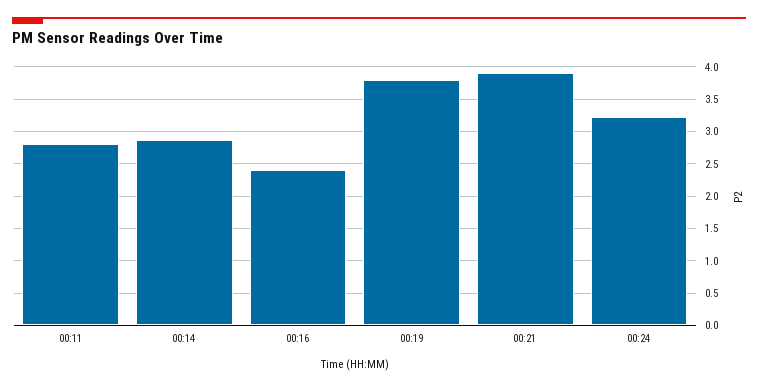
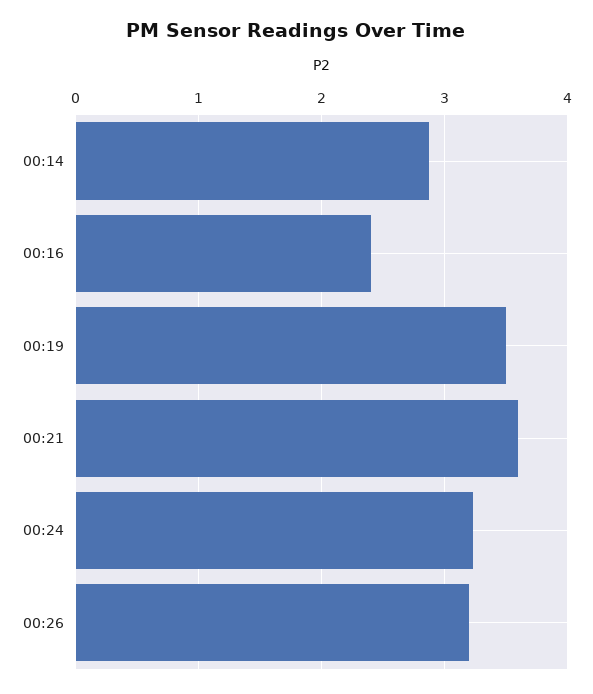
00:11: 2.8 -> none
00:19: 3.8 -> 3.5
00:21: 3.9 -> 3.6
00:26: none -> 3.2

